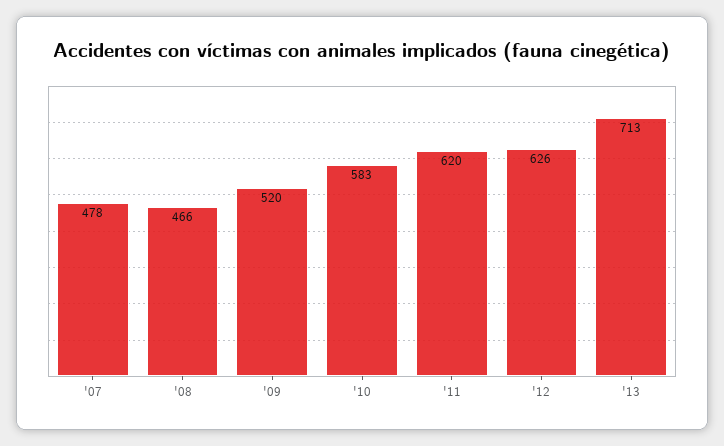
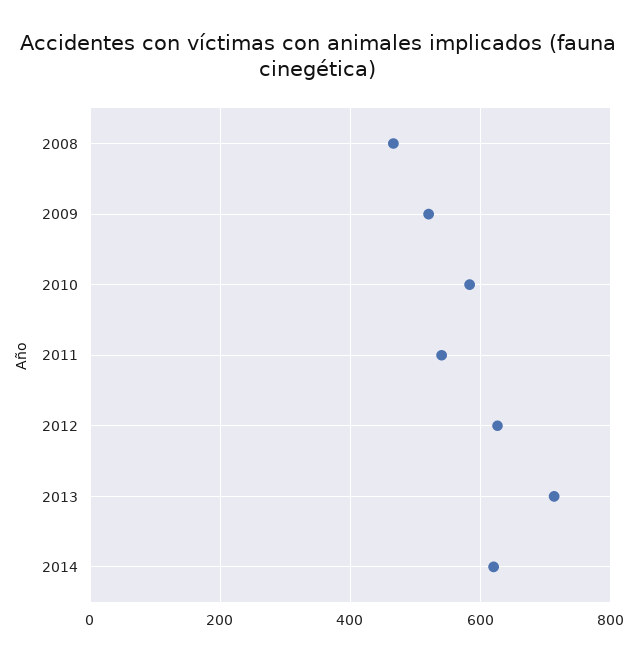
'07: 478 -> none
'11: 620 -> 540
2014: none -> 620

